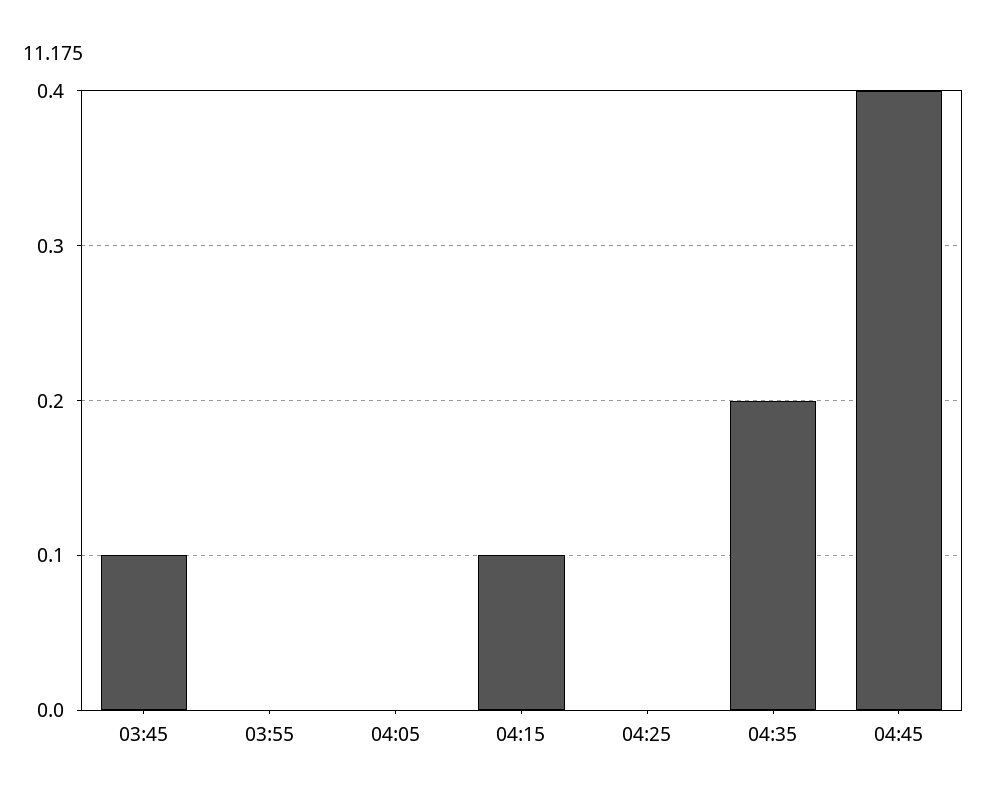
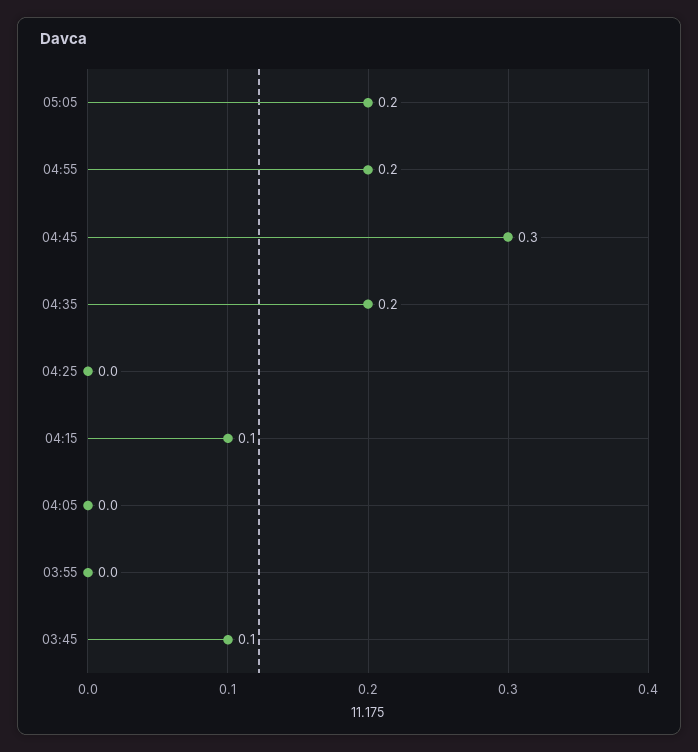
04:45: 0.4 -> 0.3
05:05: none -> 0.2
04:55: none -> 0.2

